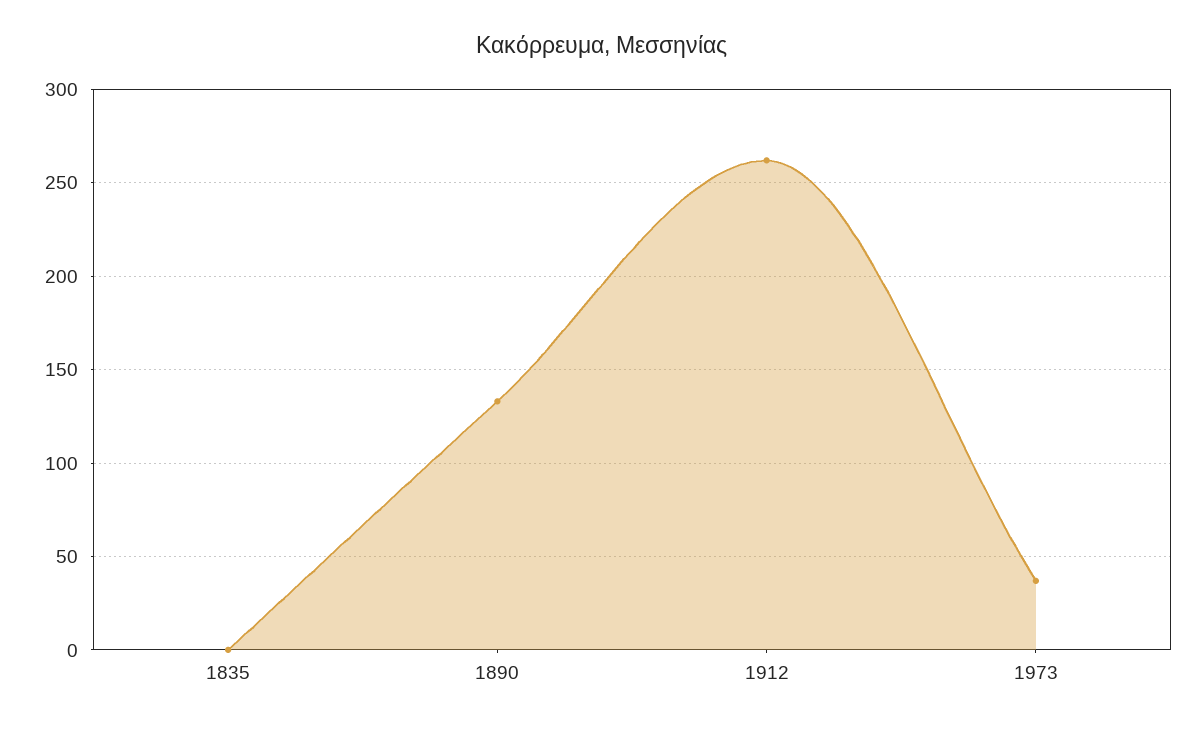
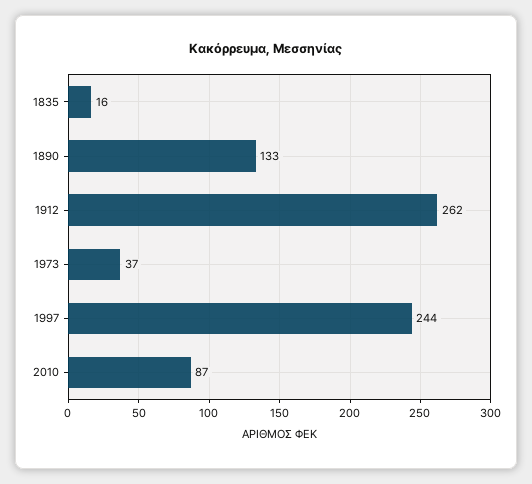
1835: 0 -> 16
1997: none -> 244
2010: none -> 87

